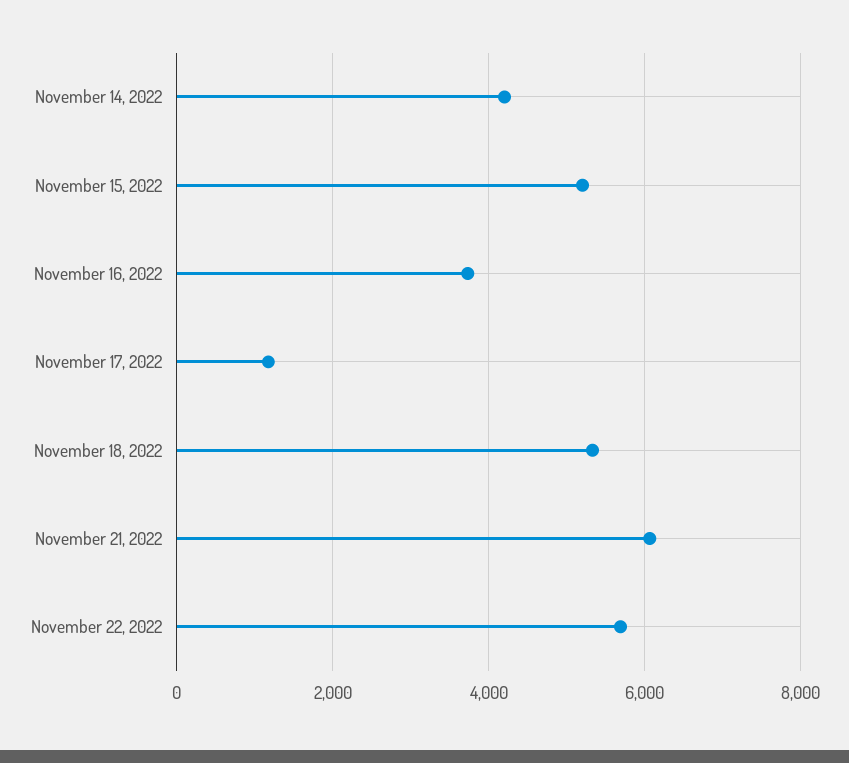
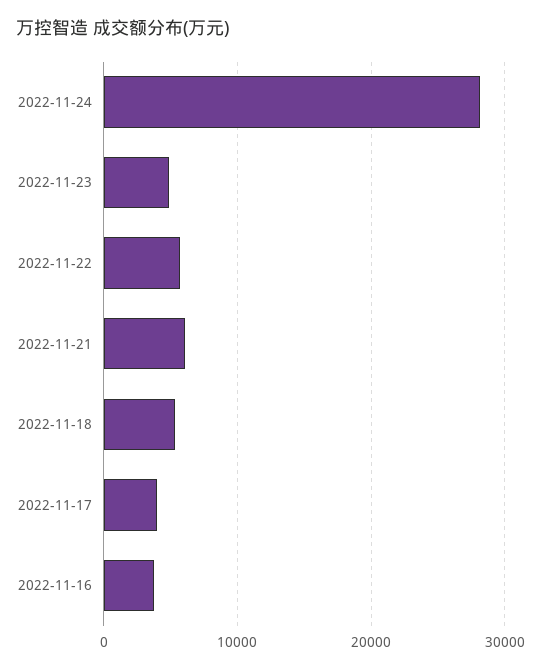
November 14, 2022: 4200 -> none
November 15, 2022: 5200 -> none
November 17, 2022: 1200 -> 4000
2022-11-24: none -> 28000
2022-11-23: none -> 5000

